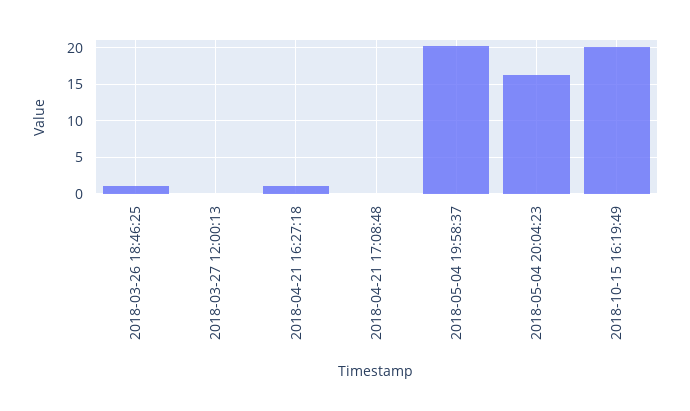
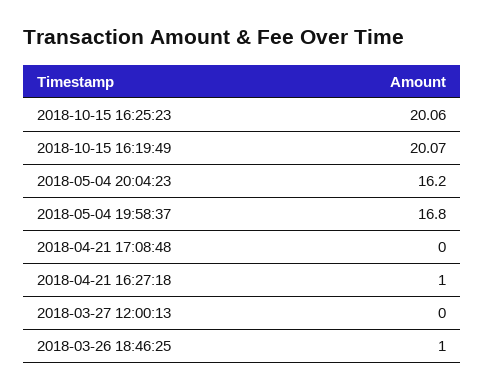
2018-05-04 19:58:37: 20 -> 16.8
2018-10-15 16:25:23: none -> 20.06

